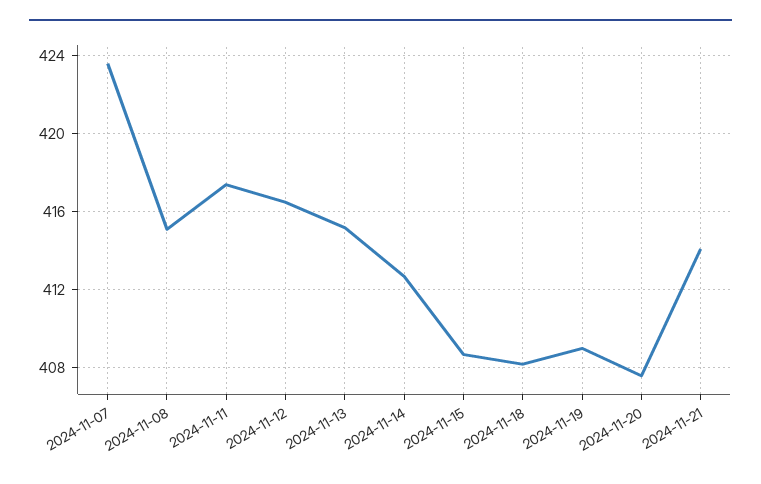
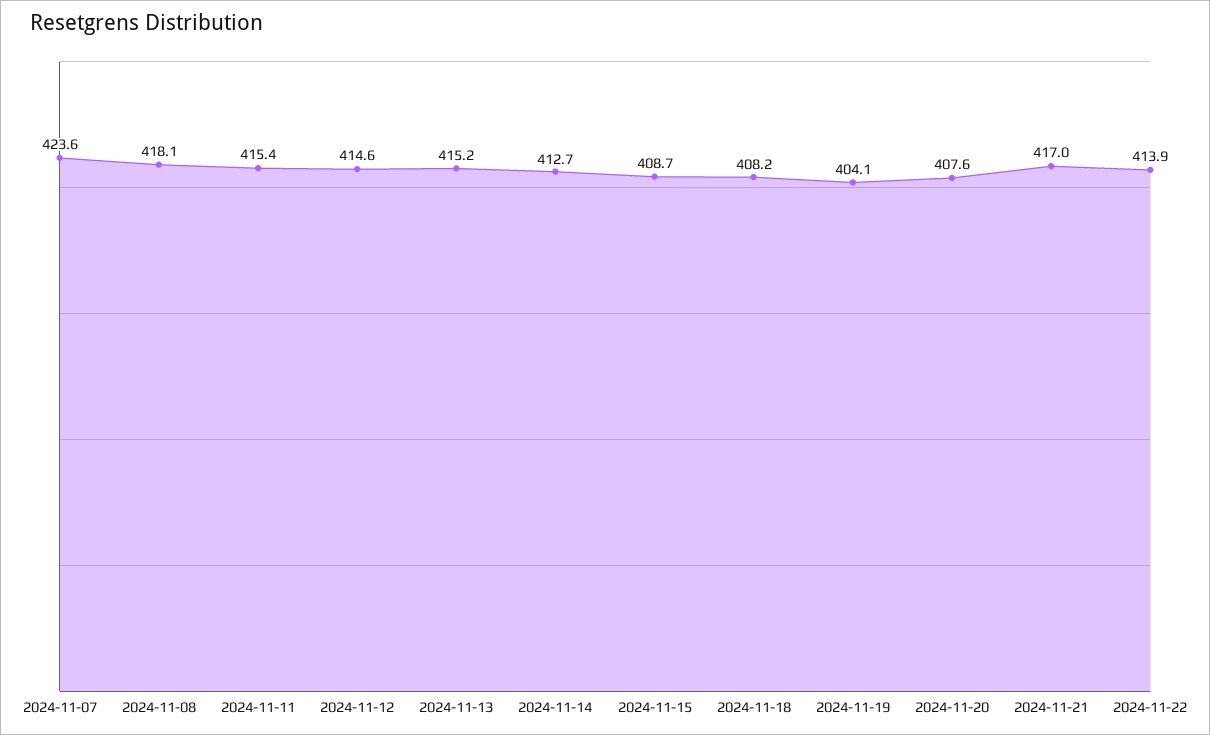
2024-11-08: 415 -> 418.1
2024-11-11: 417.5 -> 415.4
2024-11-12: 416.5 -> 414.6
2024-11-19: 409 -> 404.1
2024-11-21: 414 -> 417
2024-11-22: none -> 413.9

